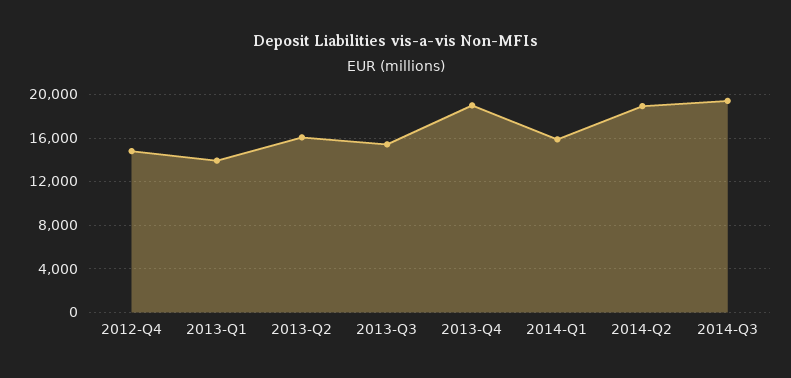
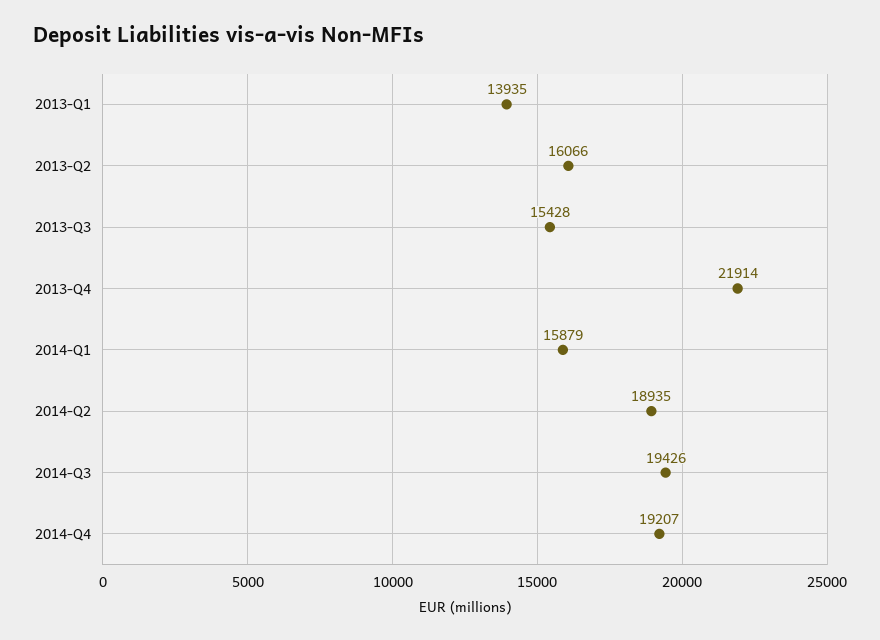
2012-Q4: 15000 -> none
2013-Q4: 19000 -> 21914
2014-Q4: none -> 19207

